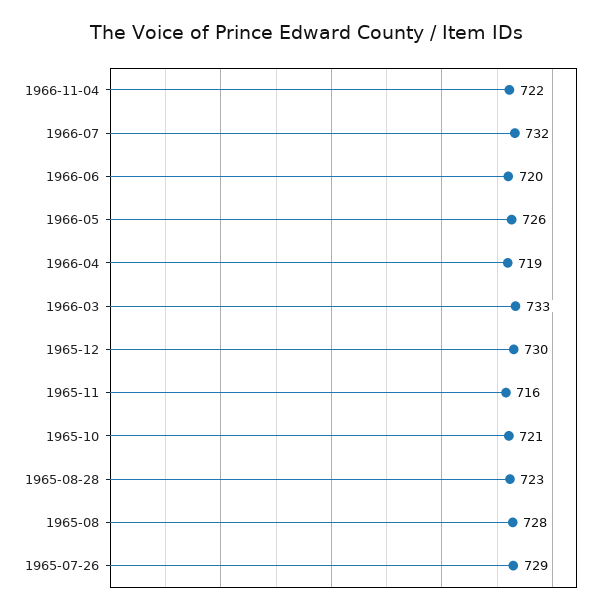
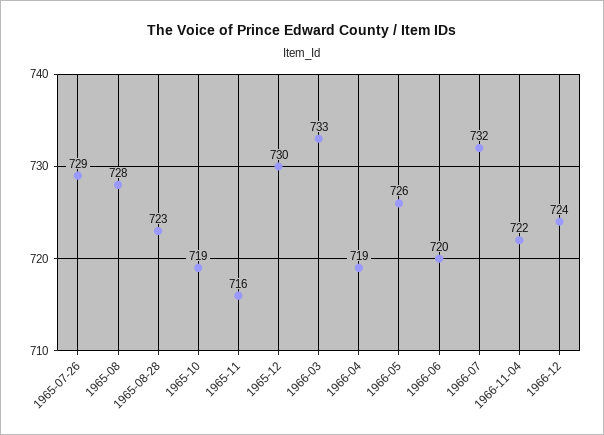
1965-10: 721 -> 719
1966-12: none -> 724

